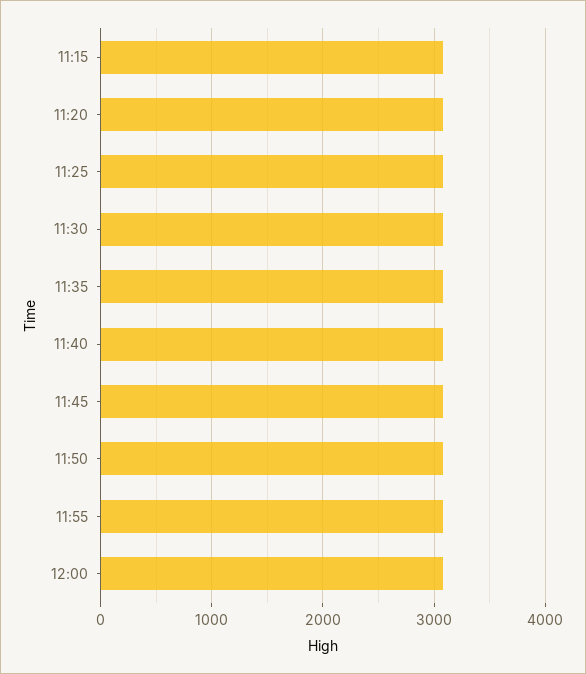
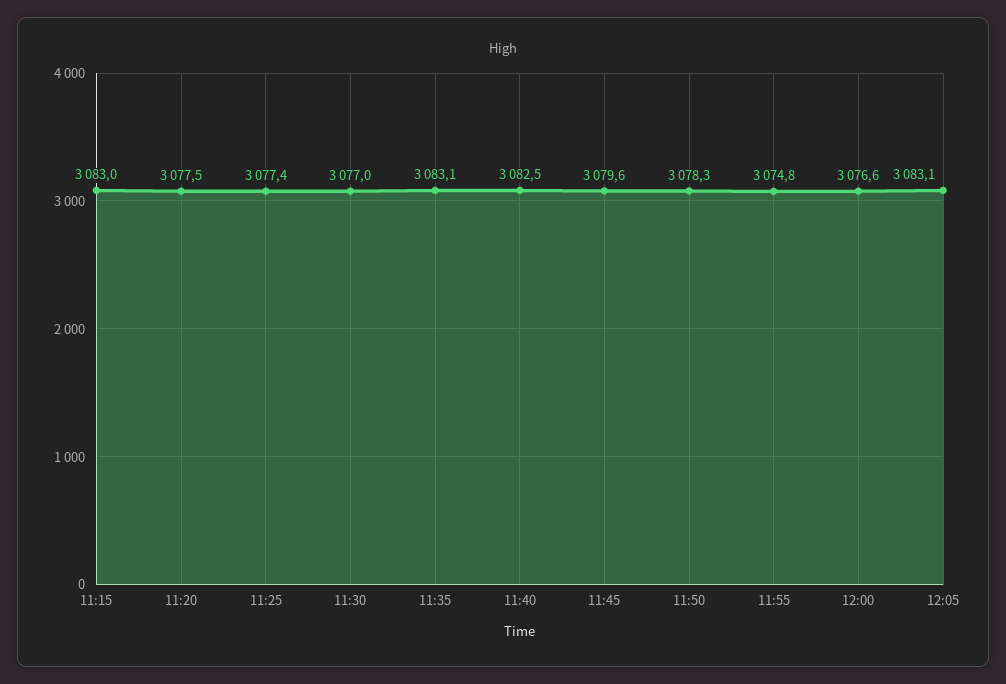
12:05: none -> 3083.1

